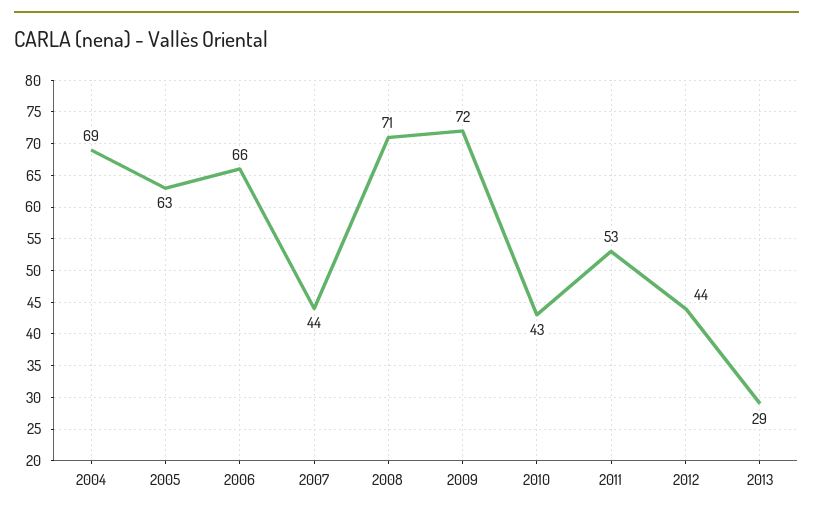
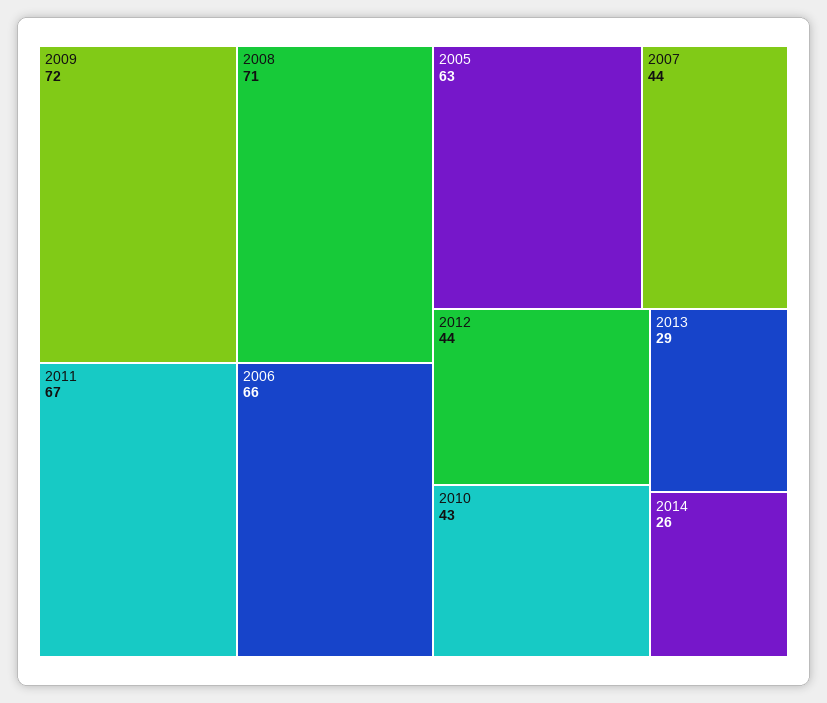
2004: 69 -> none
2011: 53 -> 67
2014: none -> 26

